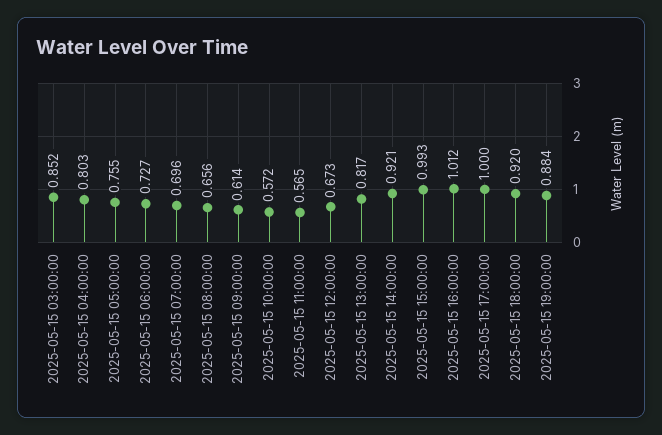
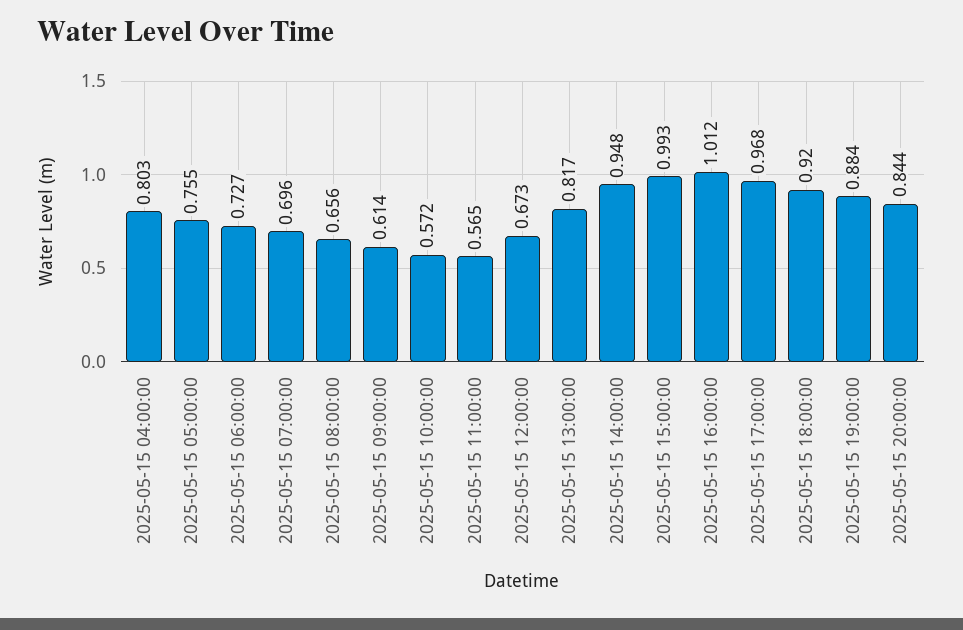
2025-05-15 03:00:00: 0.852 -> none
2025-05-15 14:00:00: 0.921 -> 0.948
2025-05-15 17:00:00: 1 -> 0.968
2025-05-15 20:00:00: none -> 0.844

